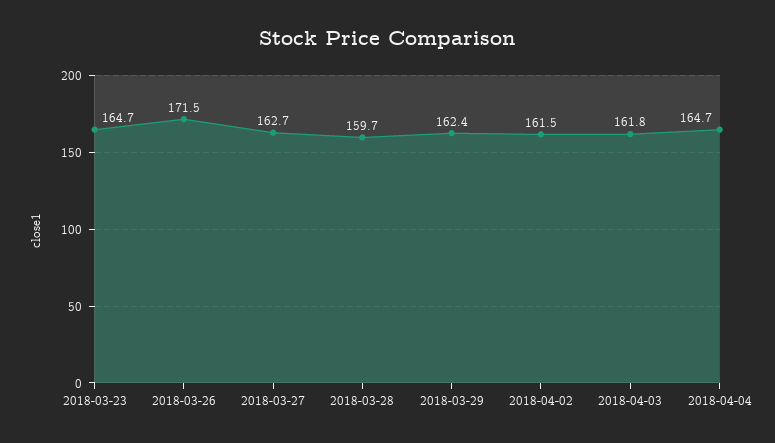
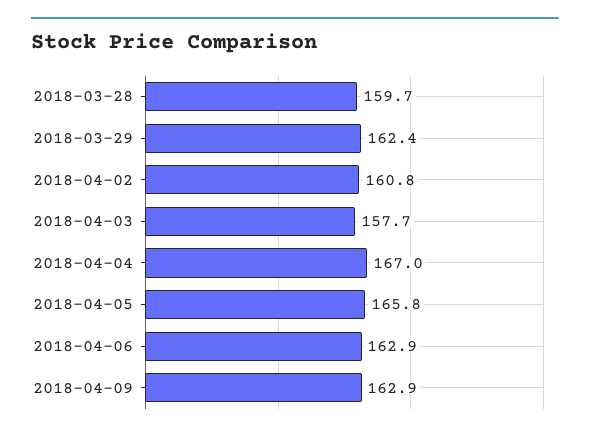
2018-03-23: 164.7 -> none
2018-03-26: 171.5 -> none
2018-03-27: 162.7 -> none
2018-04-02: 161.5 -> 160.8
2018-04-03: 161.8 -> 157.7
2018-04-04: 164.7 -> 167
2018-04-05: none -> 165.8
2018-04-06: none -> 162.9
2018-04-09: none -> 162.9

